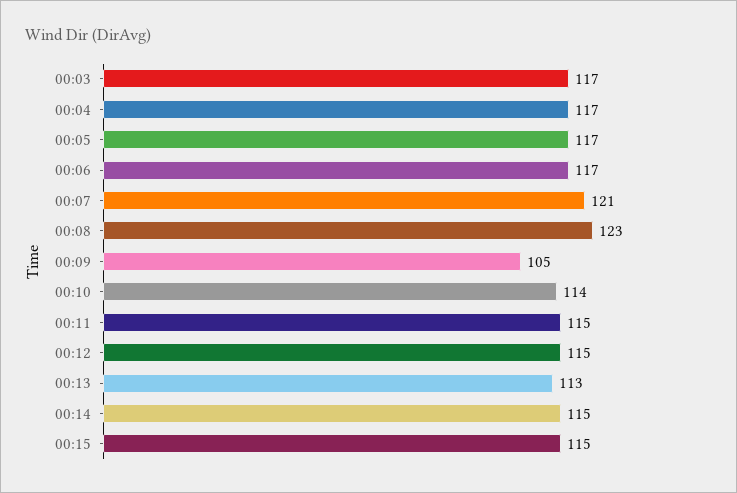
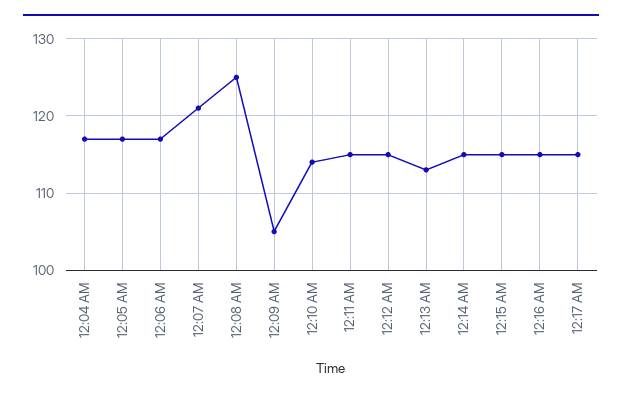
00:03: 117 -> none
00:08: 123 -> 125
12:16 AM: none -> 115
12:17 AM: none -> 115

